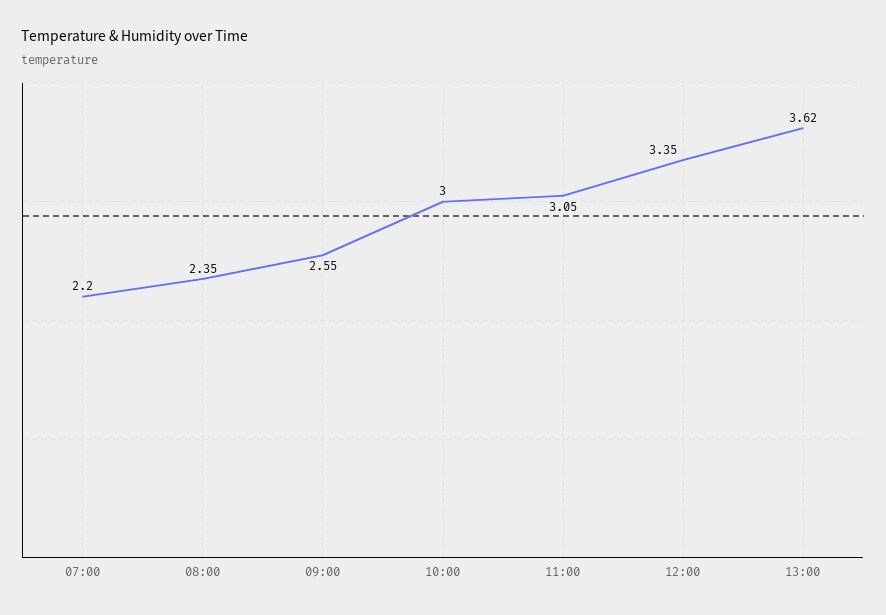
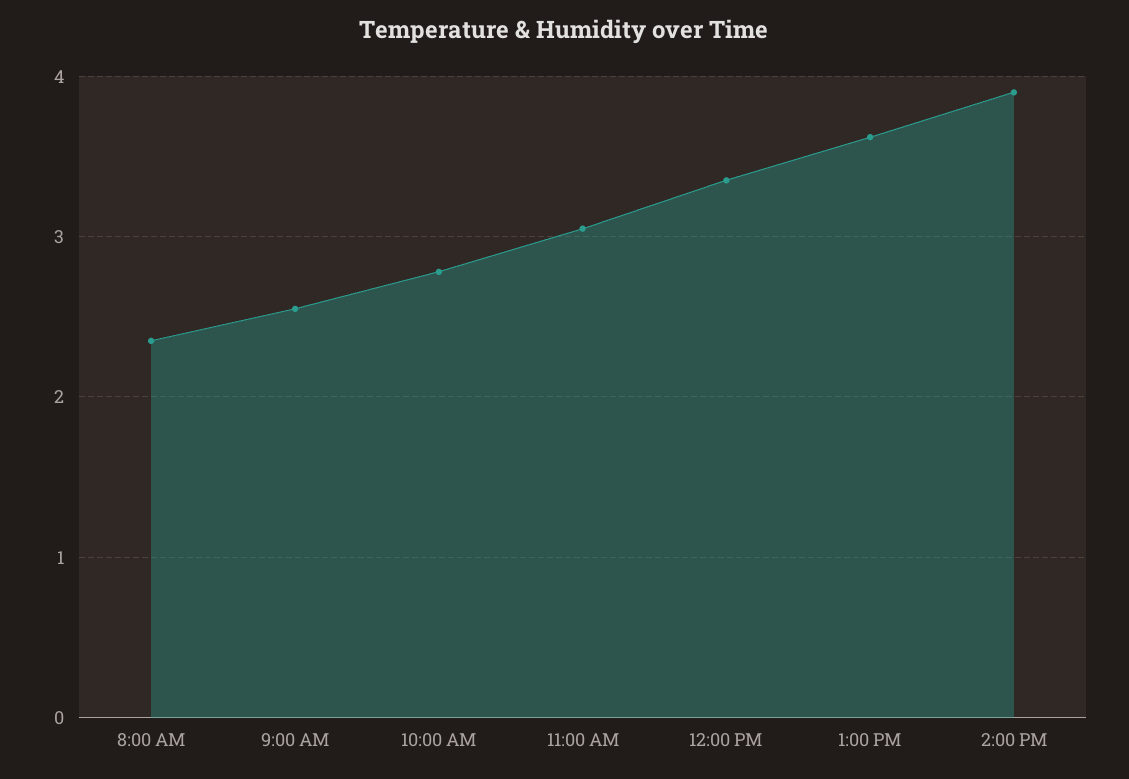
07:00: 2.2 -> none
10:00: 3 -> 2.8
2:00 PM: none -> 3.9

